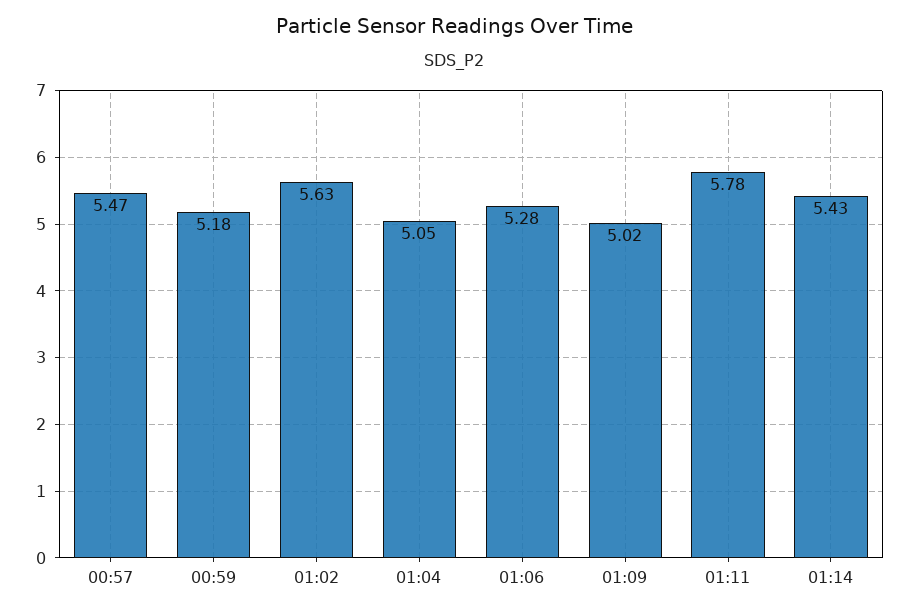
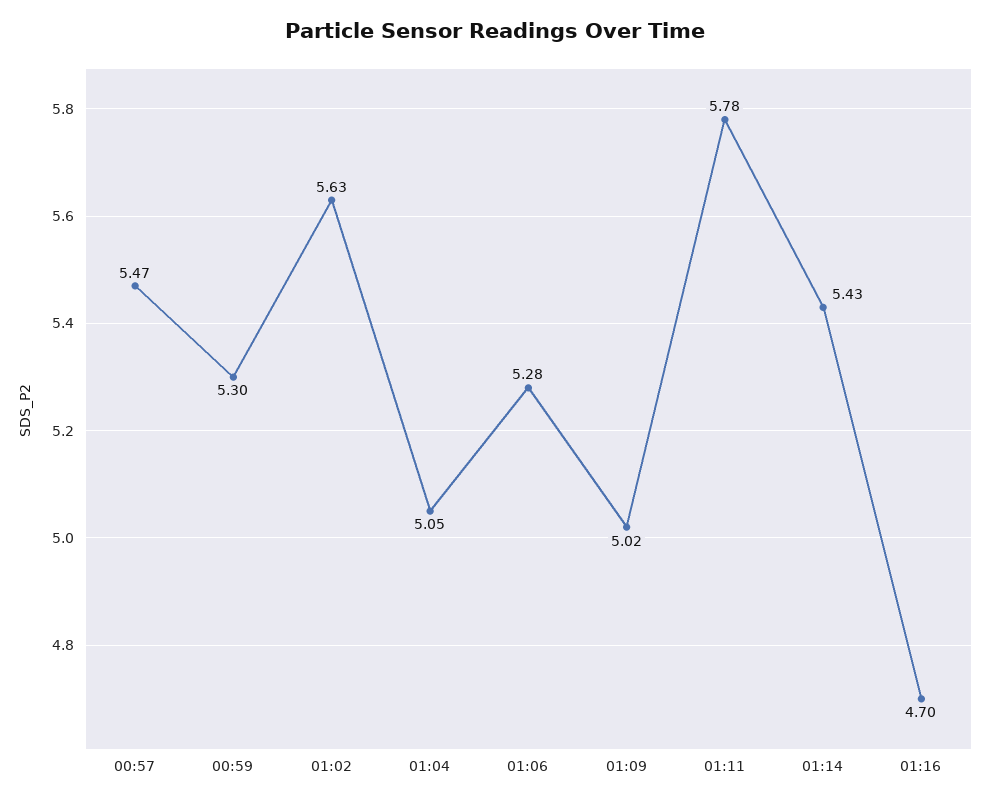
00:59: 5.18 -> 5.3
01:16: none -> 4.7

